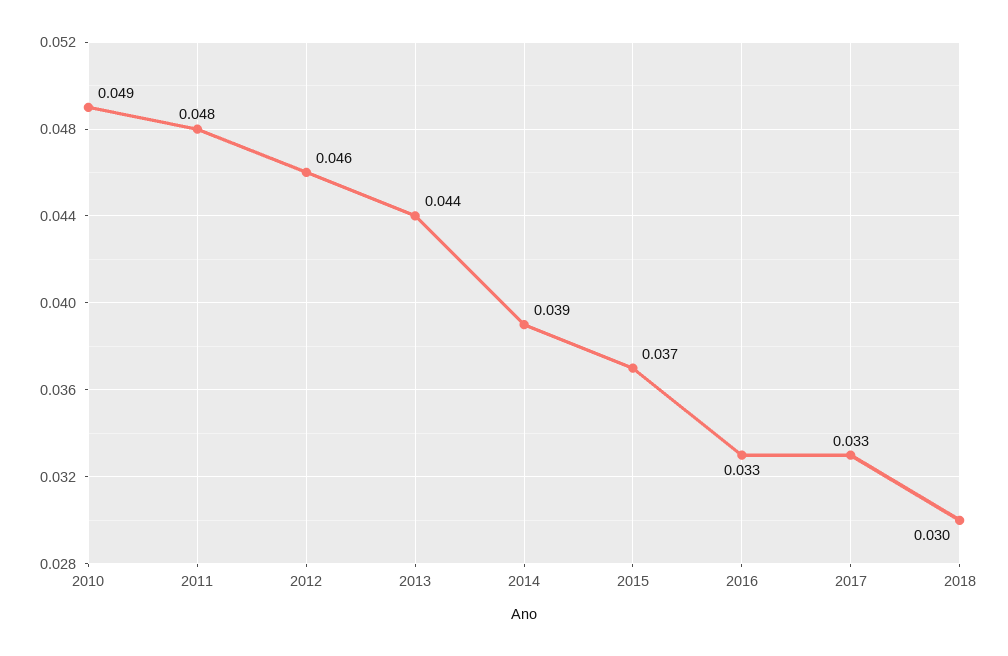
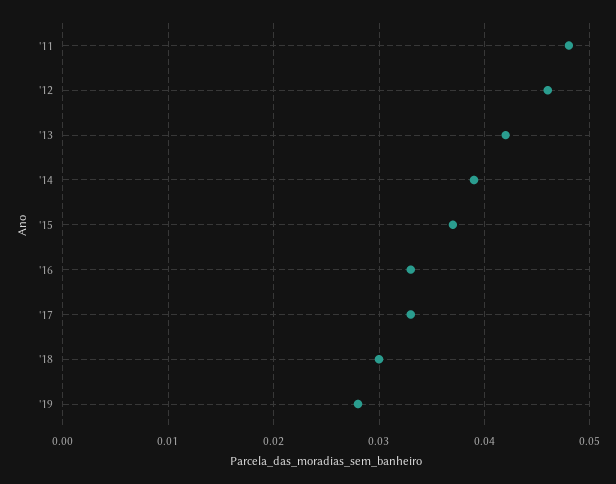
2010: 0.049 -> none
2013: 0.044 -> 0.042
'19: none -> 0.028

